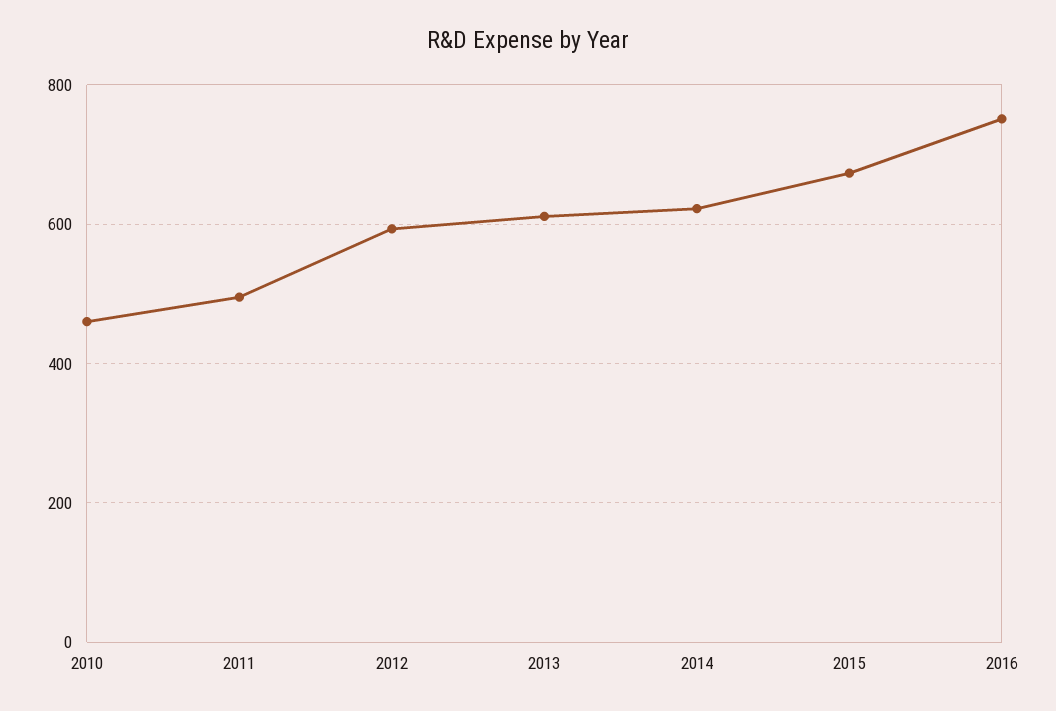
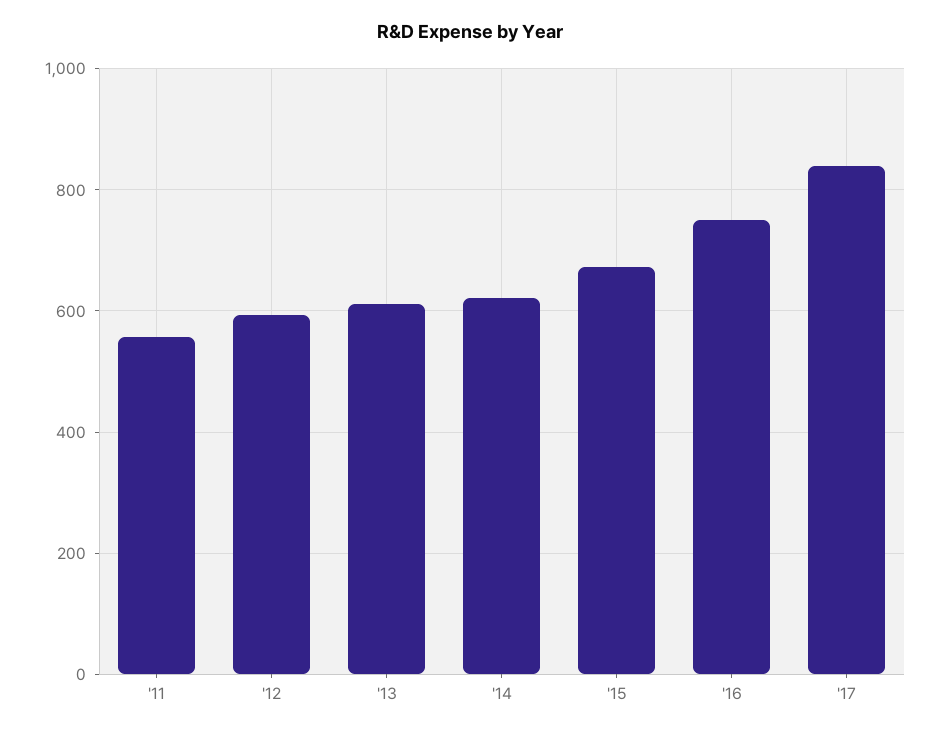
2010: 460 -> none
2011: 500 -> 560
'17: none -> 840

